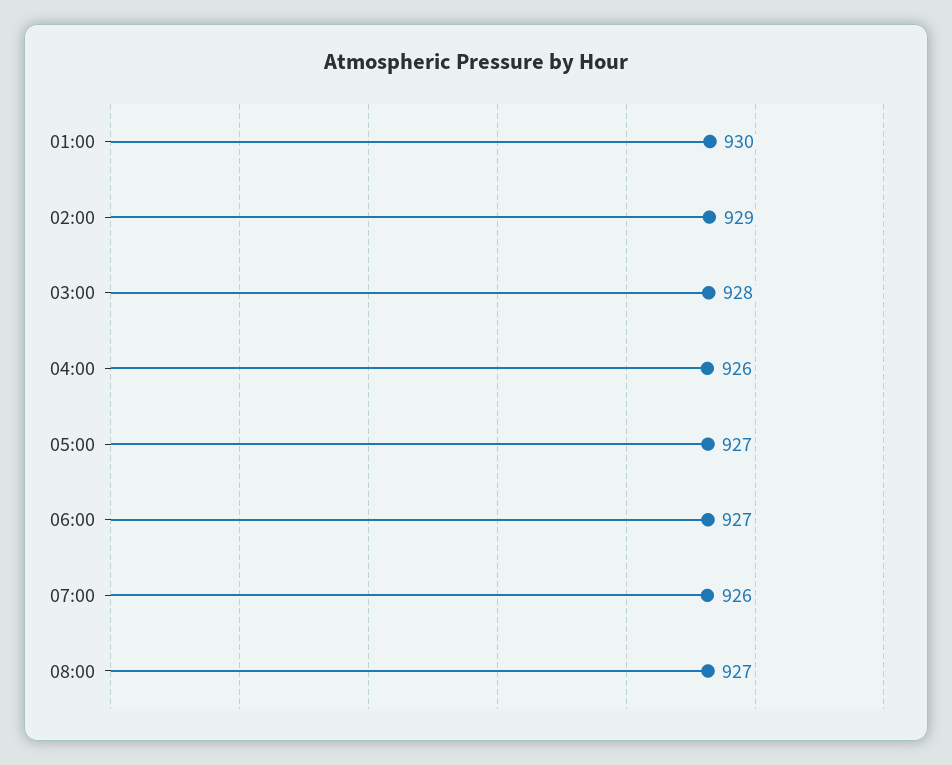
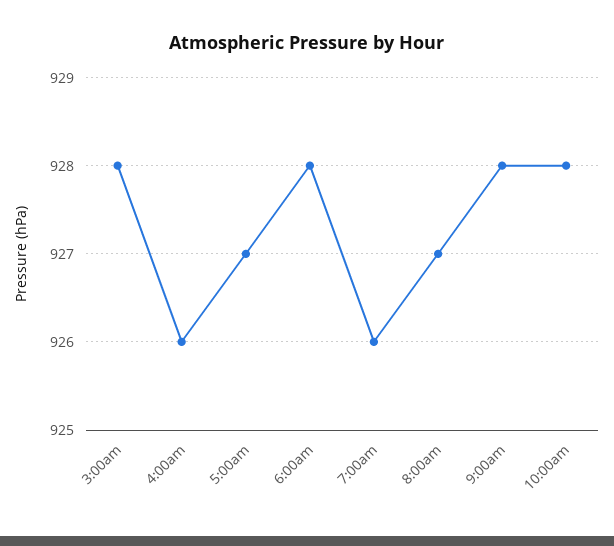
01:00: 930 -> none
02:00: 929 -> none
06:00: 927 -> 928
9:00am: none -> 928
10:00am: none -> 928

